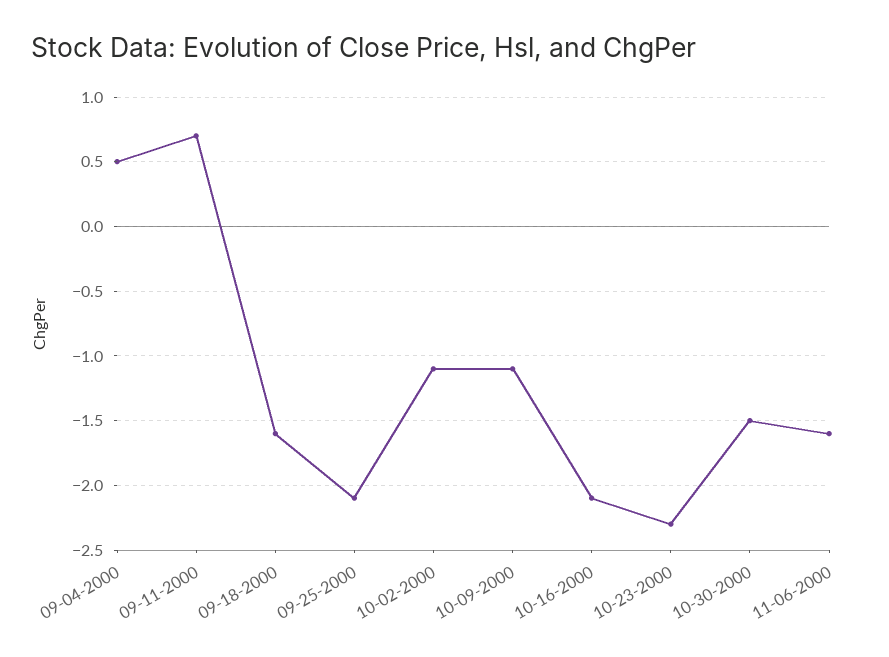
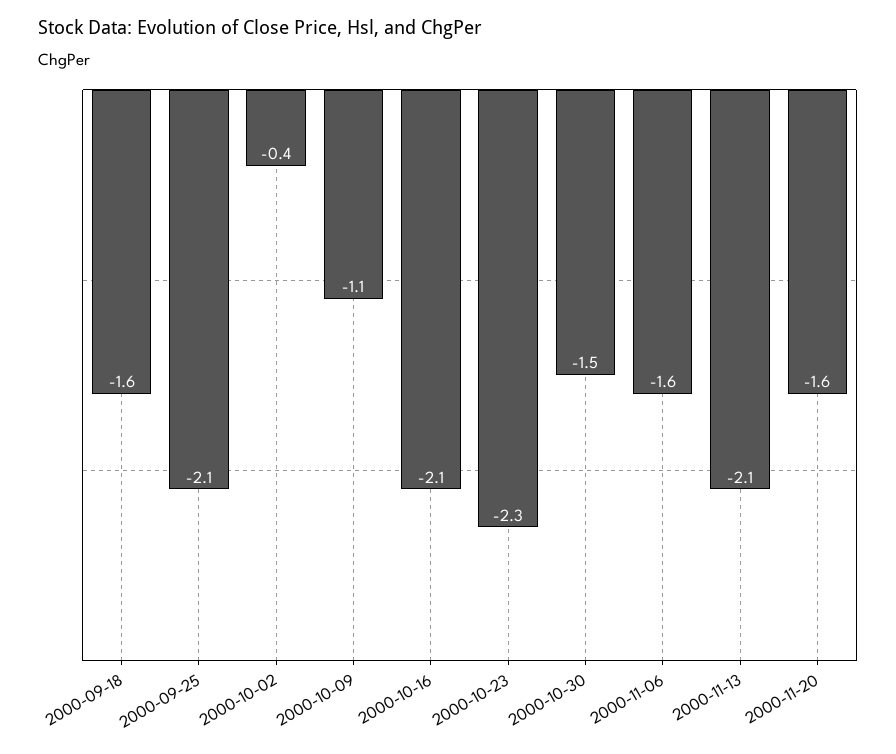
09-04-2000: 0.5 -> none
09-11-2000: 0.7 -> none
10-02-2000: -1.1 -> -0.4
2000-11-13: none -> -2.1
2000-11-20: none -> -1.6

